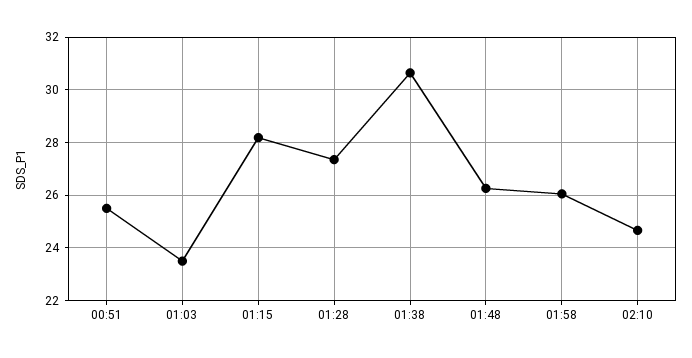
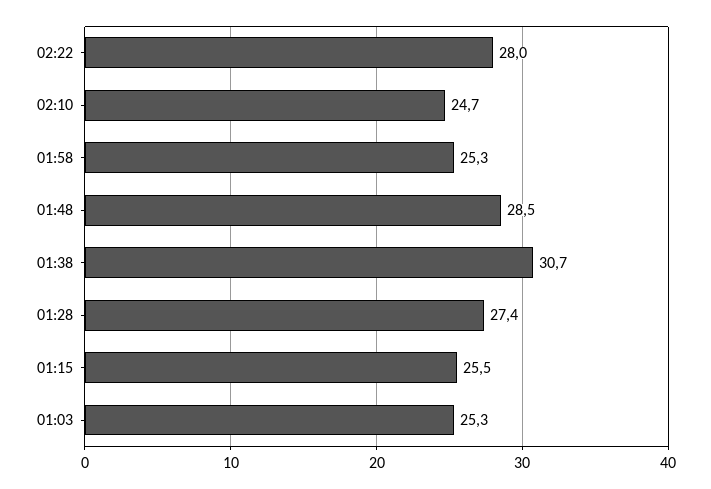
00:51: 25.5 -> none
01:03: 23.5 -> 25.3
01:15: 28.25 -> 25.5
01:48: 26.25 -> 28.5
01:58: 26 -> 25.3
02:22: none -> 28

